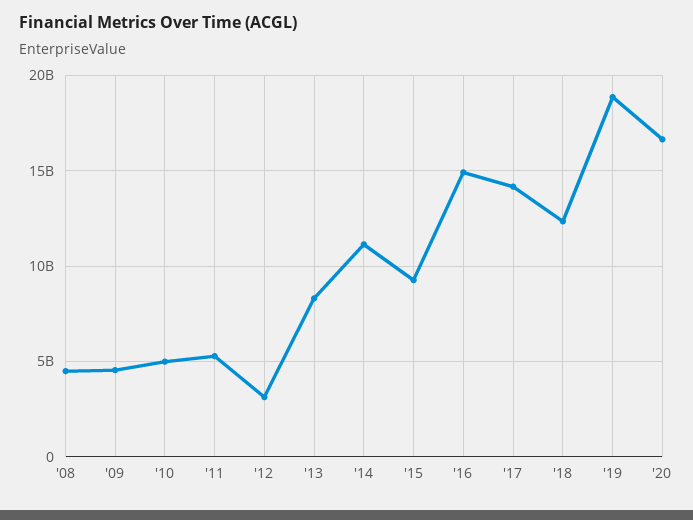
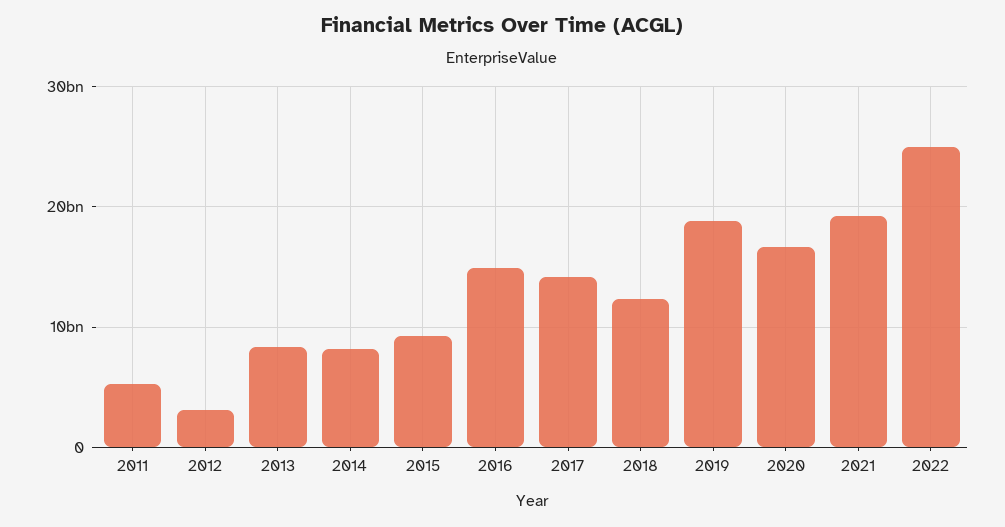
'08: 4500000000 -> none
'09: 4500000000 -> none
'10: 5000000000 -> none
'14: 11000000000 -> 8000000000
2021: none -> 19000000000
2022: none -> 25000000000

